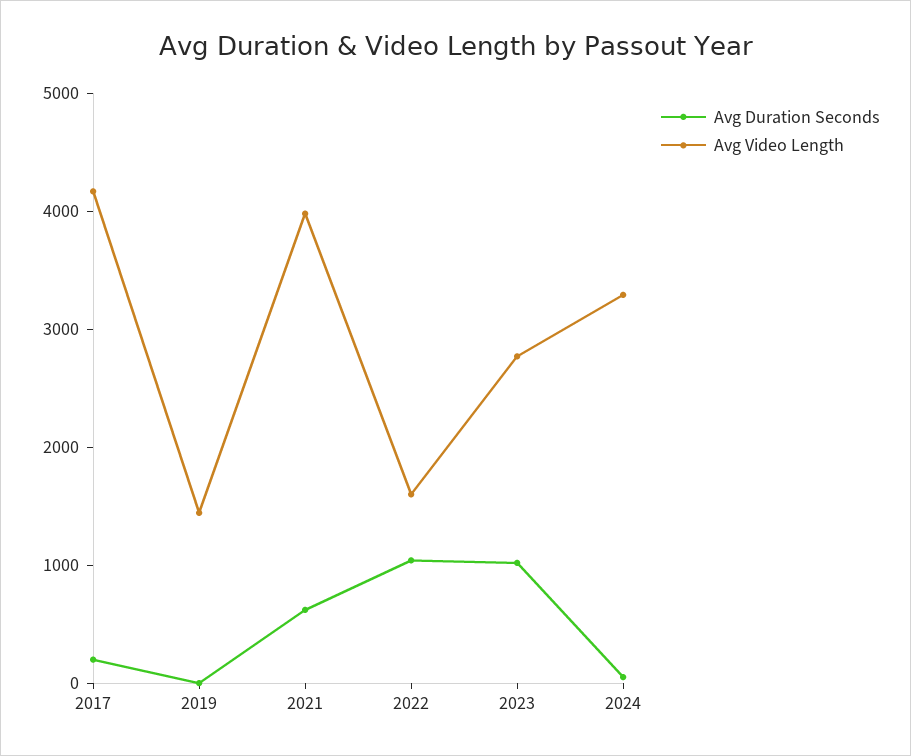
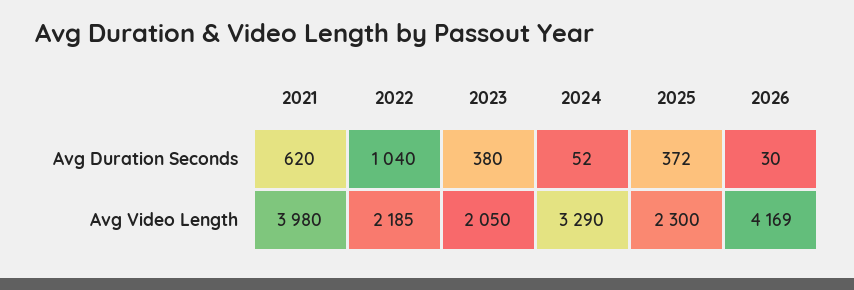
Avg Duration Seconds, 2017: 200 -> none
Avg Video Length, 2017: 4200 -> none
Avg Duration Seconds, 2019: 0 -> none
Avg Video Length, 2019: 1400 -> none
Avg Video Length, 2022: 1600 -> 2185
Avg Duration Seconds, 2023: 1000 -> 380
Avg Video Length, 2023: 2800 -> 2050
Avg Duration Seconds, 2025: none -> 372
Avg Duration Seconds, 2026: none -> 30
Avg Video Length, 2025: none -> 2300
Avg Video Length, 2026: none -> 4169

